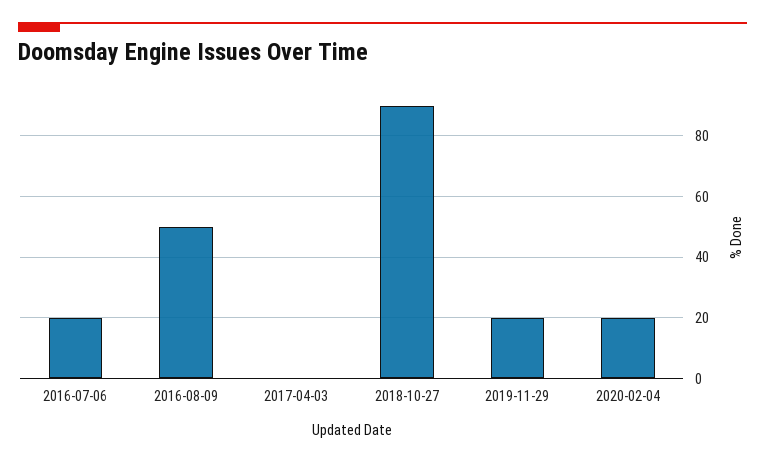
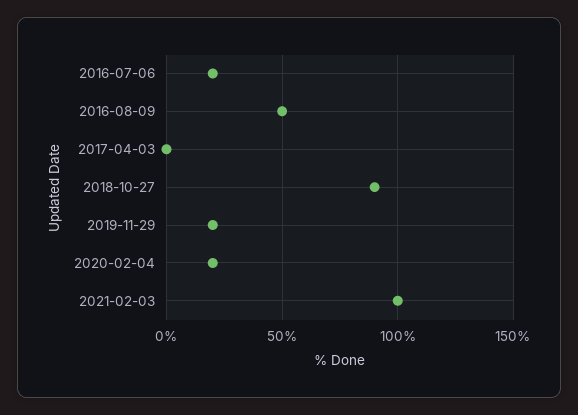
2021-02-03: none -> 100

